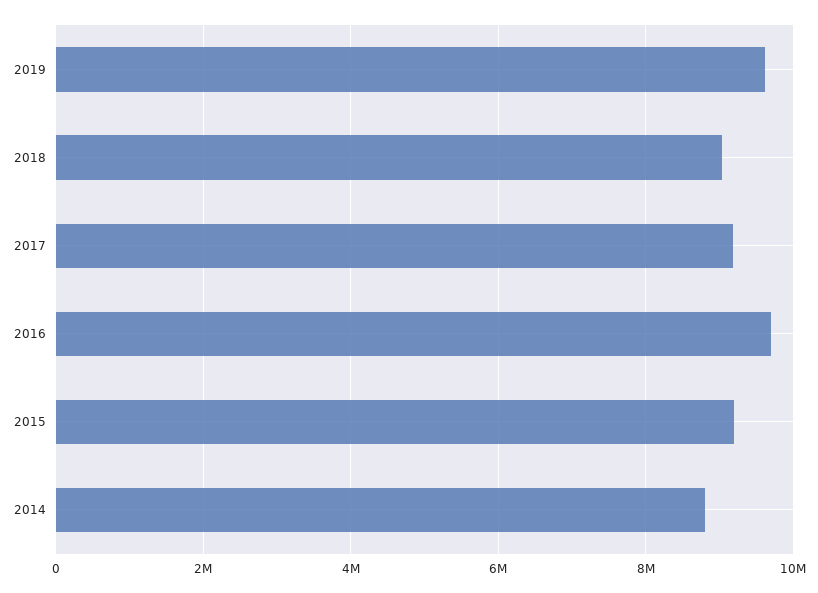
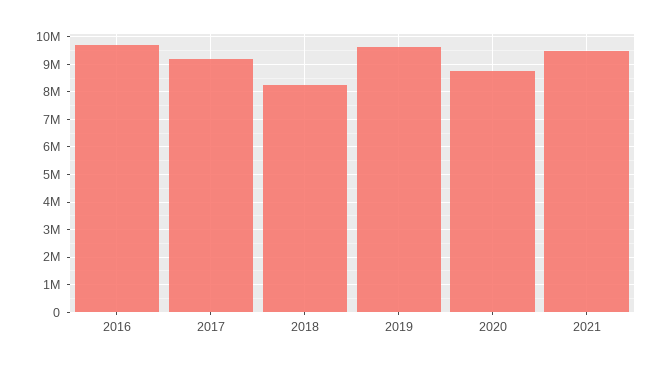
2018: 9000000 -> 8250000
2015: 9200000 -> none
2014: 8800000 -> none
2020: none -> 8750000
2021: none -> 9500000

